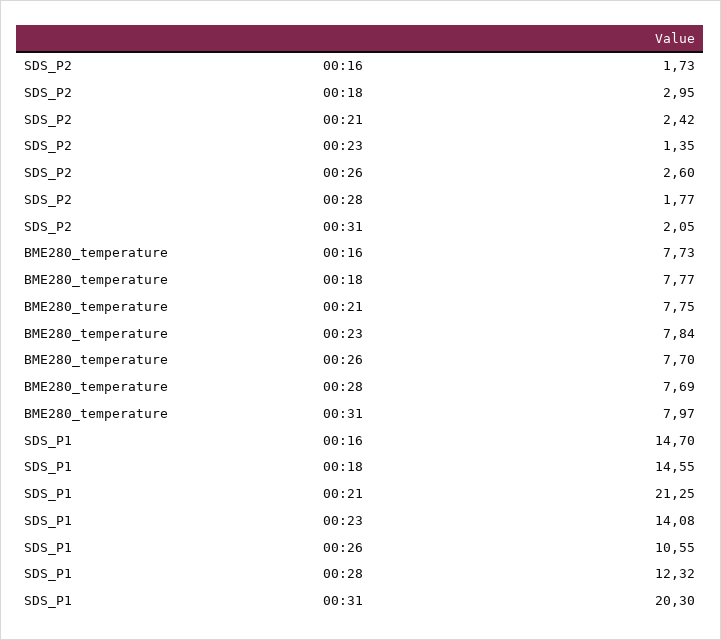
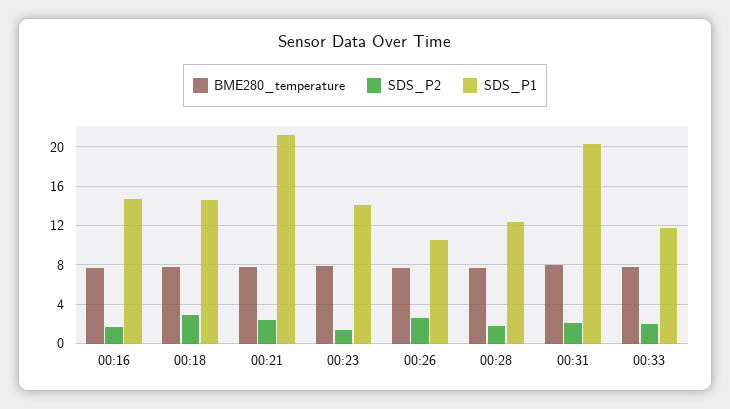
BME280_temperature, 00:33: none -> 8
SDS_P2, 00:33: none -> 2
SDS_P1, 00:33: none -> 12

